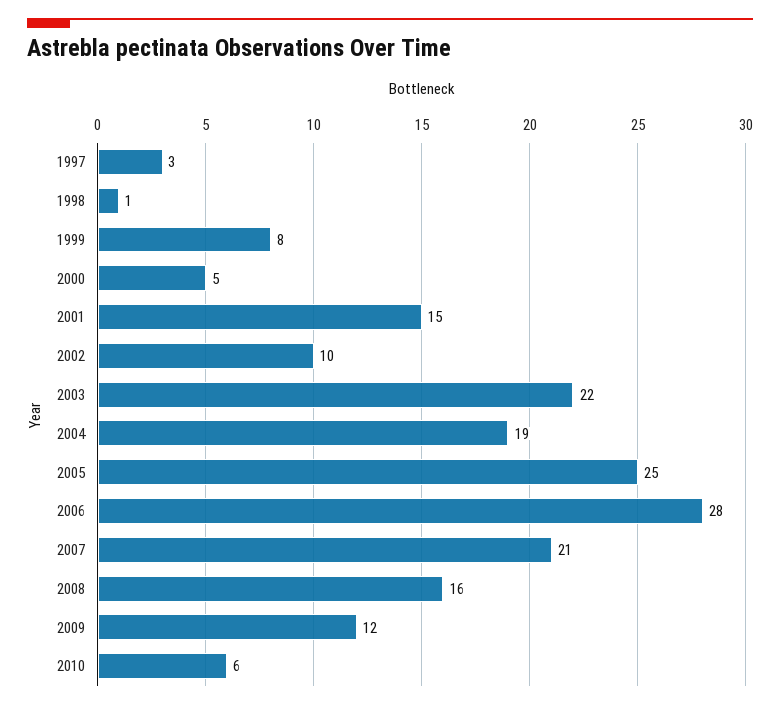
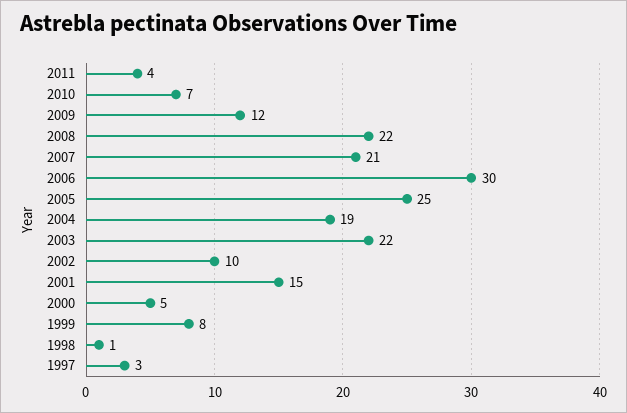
2006: 28 -> 30
2008: 16 -> 22
2010: 6 -> 7
2011: none -> 4

